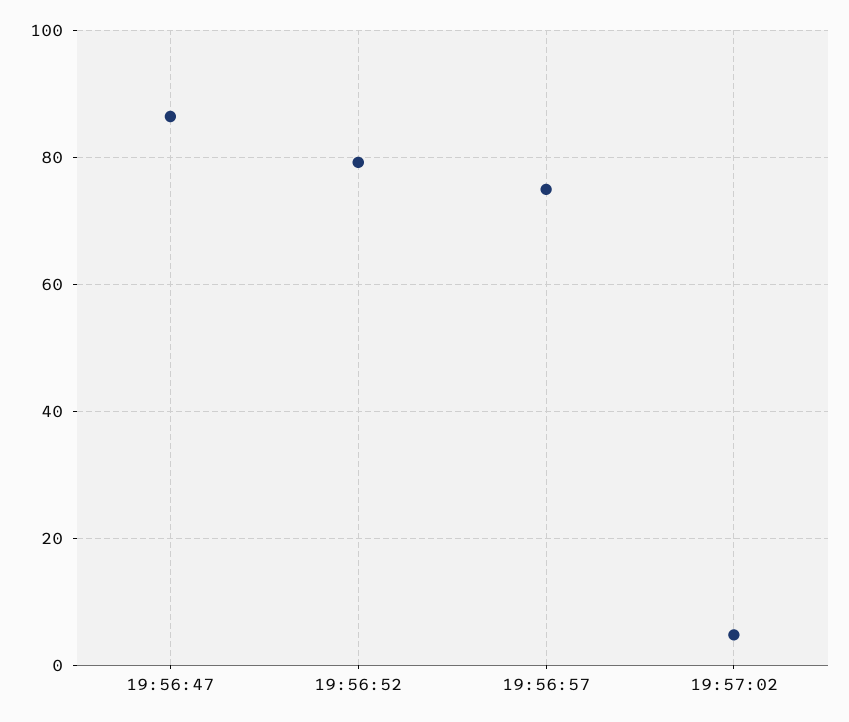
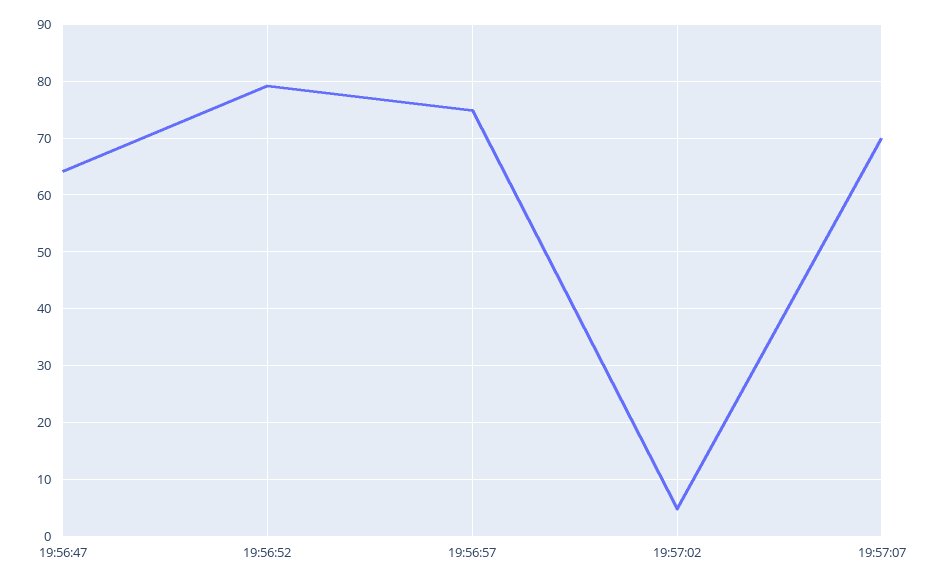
19:56:47: 86 -> 64
19:57:07: none -> 70

